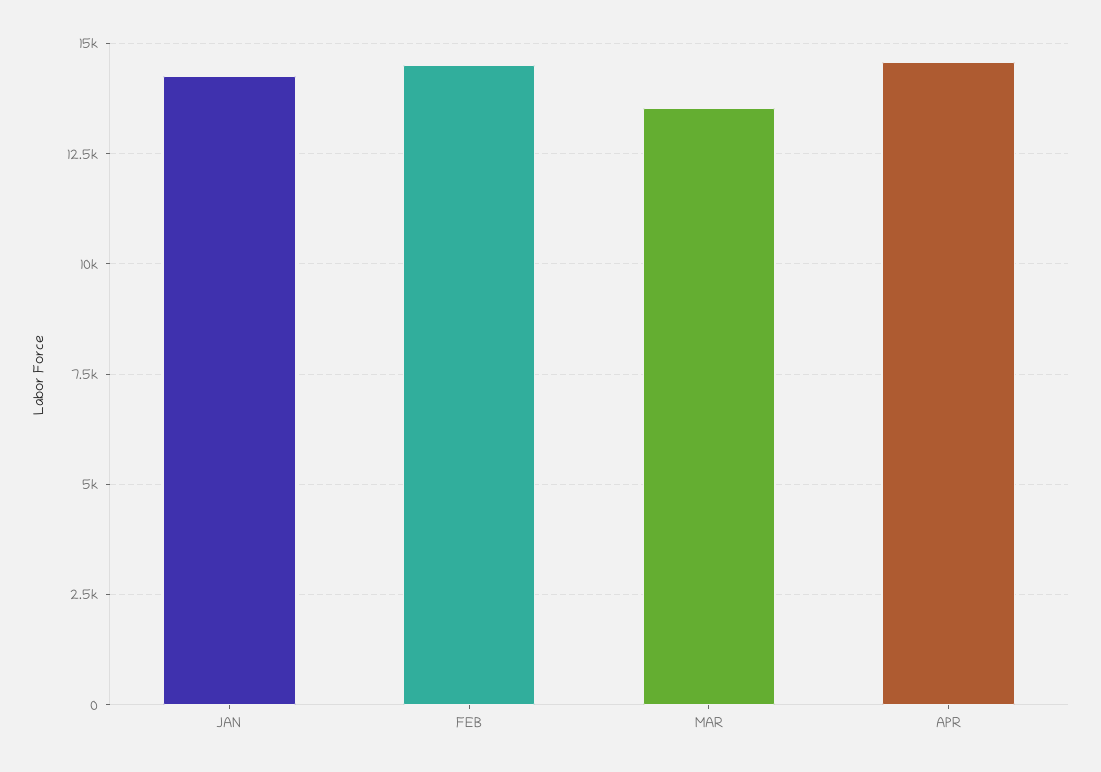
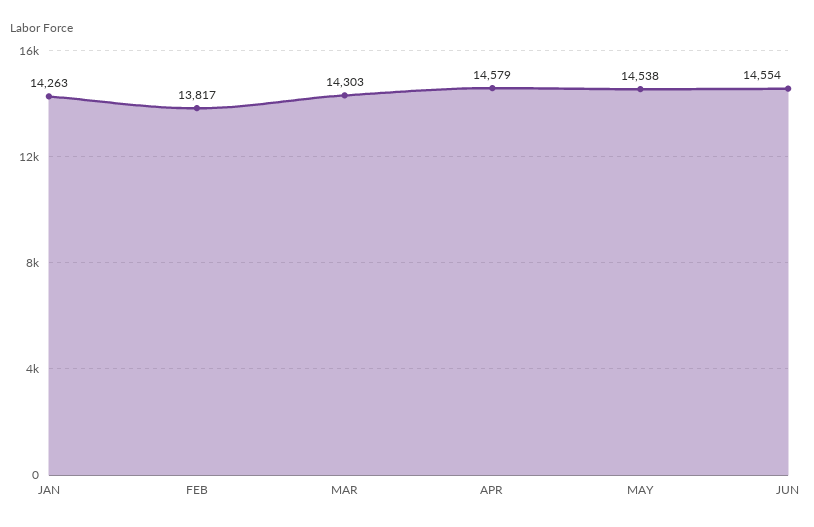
FEB: 14500 -> 13817
MAR: 13500 -> 14303
MAY: none -> 14538
JUN: none -> 14554

